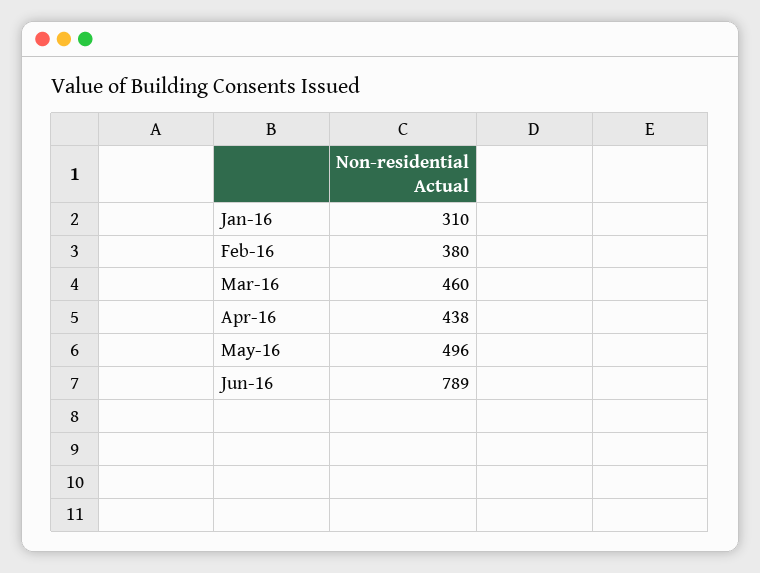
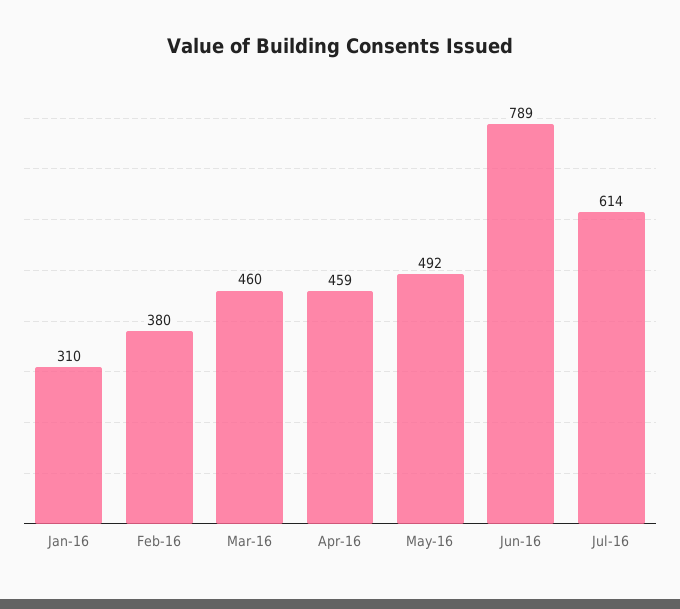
Apr-16: 438 -> 459
May-16: 496 -> 492
Jul-16: none -> 614

